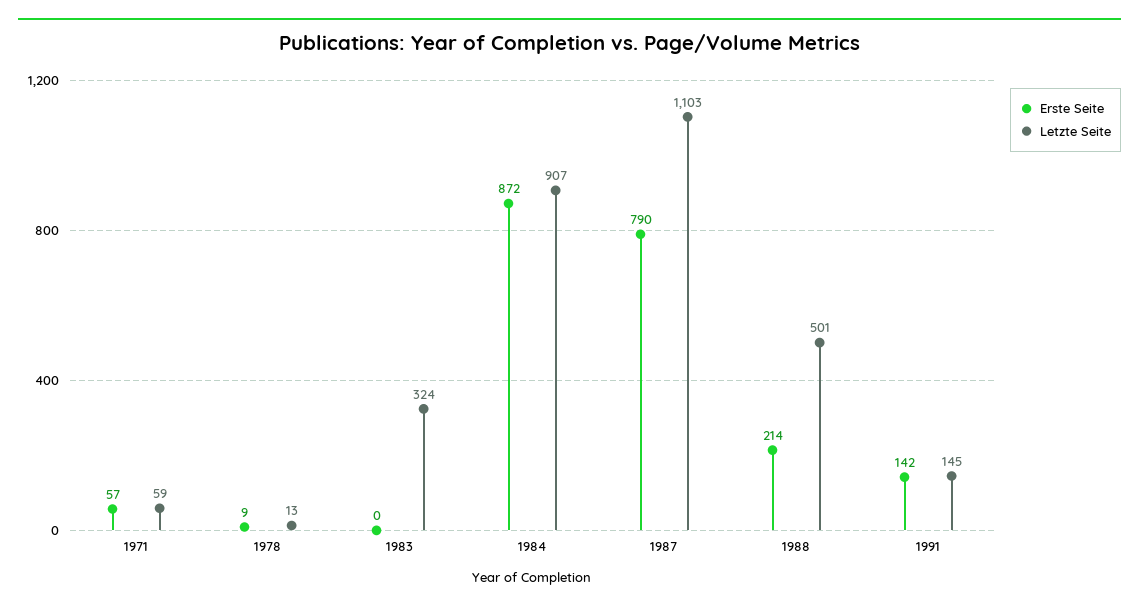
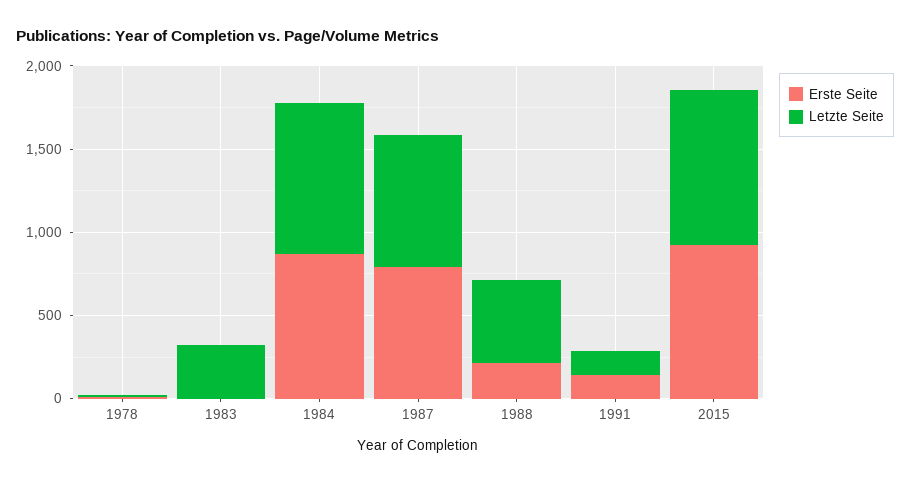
Erste Seite, 1971: 57 -> none
Letzte Seite, 1971: 59 -> none
Letzte Seite, 1987: 1103 -> 800
Erste Seite, 2015: none -> 900
Letzte Seite, 2015: none -> 900

